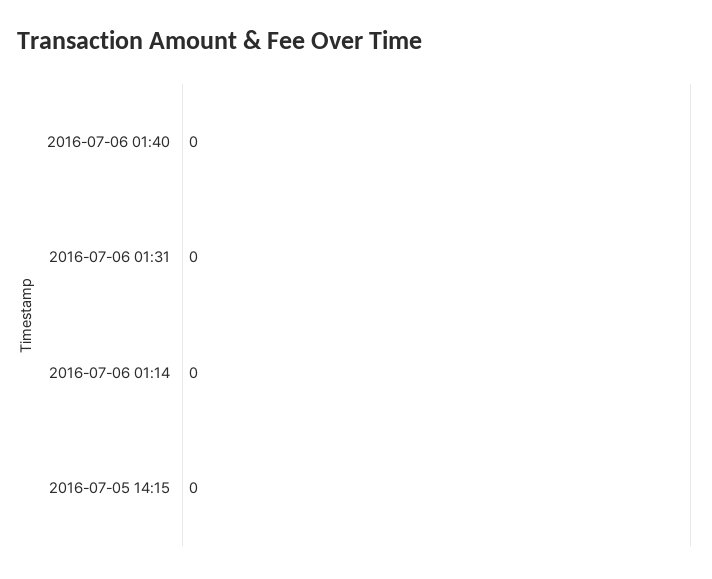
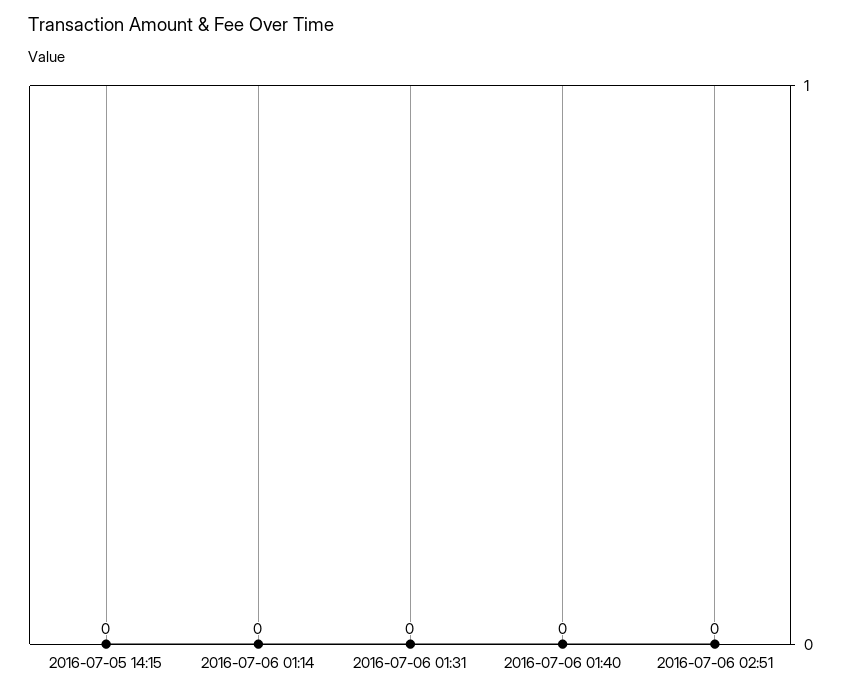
2016-07-06 02:51: none -> 0

